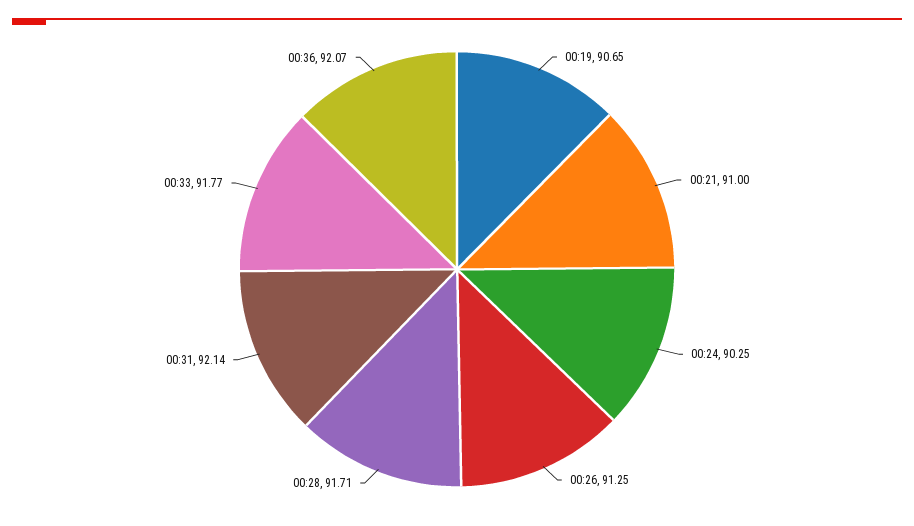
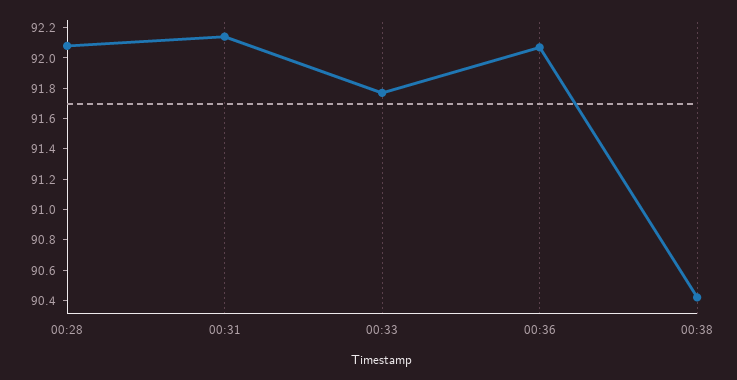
00:19: 90.65 -> none
00:21: 91 -> none
00:24: 90.25 -> none
00:26: 91.25 -> none
00:28: 91.71 -> 92.1
00:38: none -> 90.4

